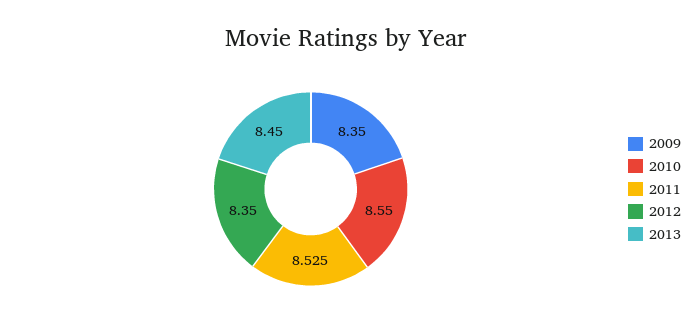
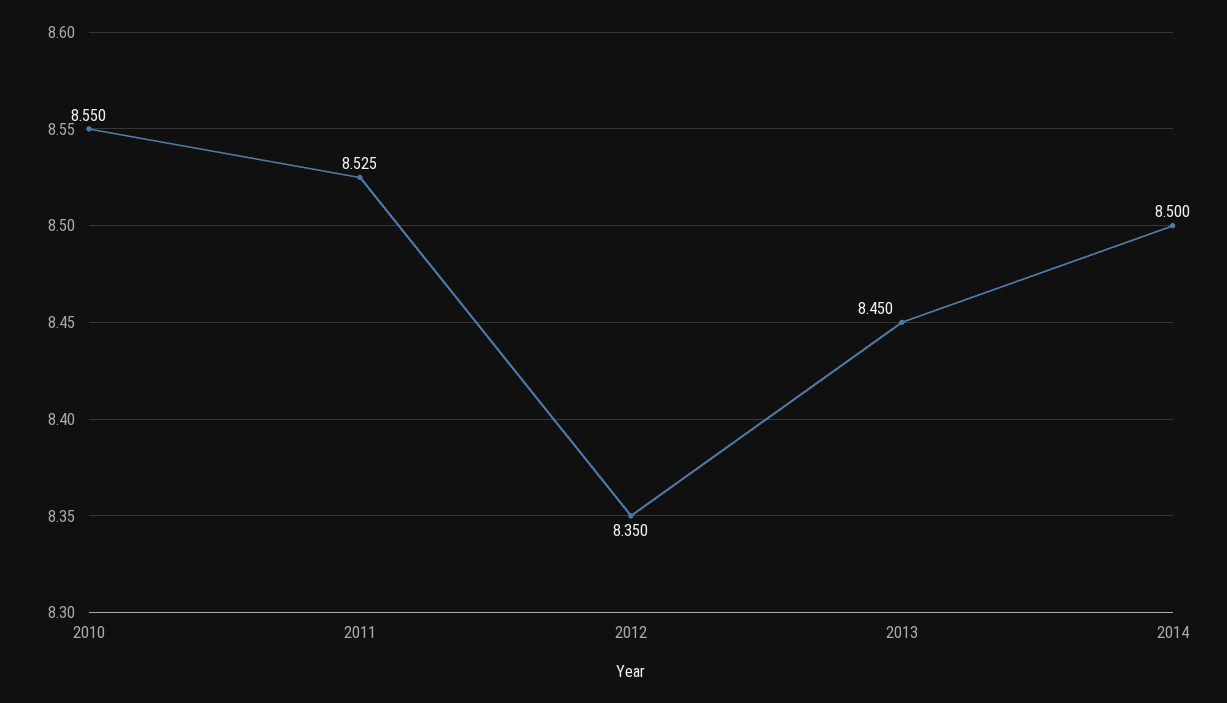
2009: 8.35 -> none
2014: none -> 8.5

